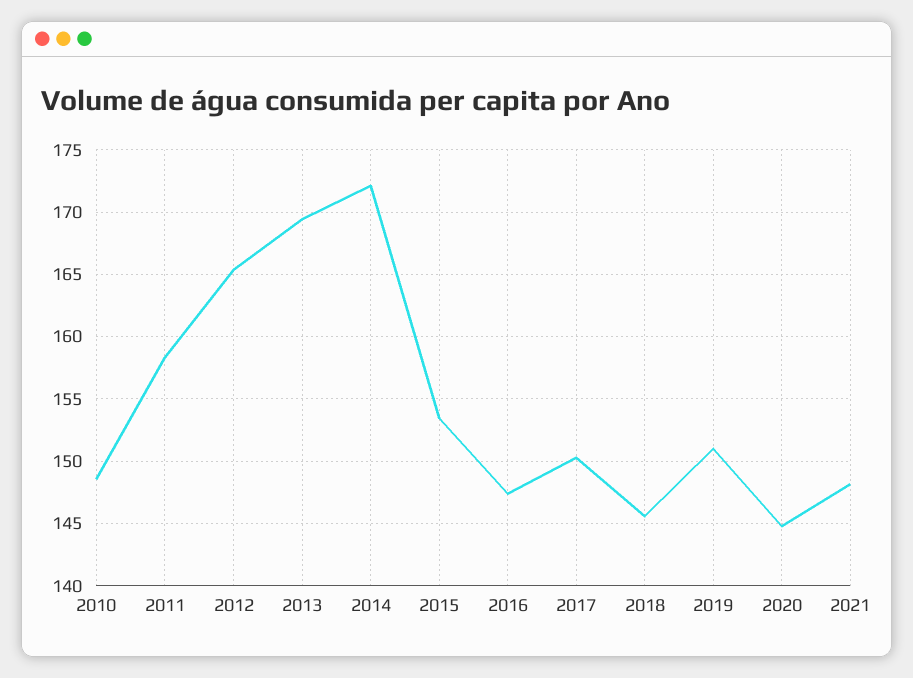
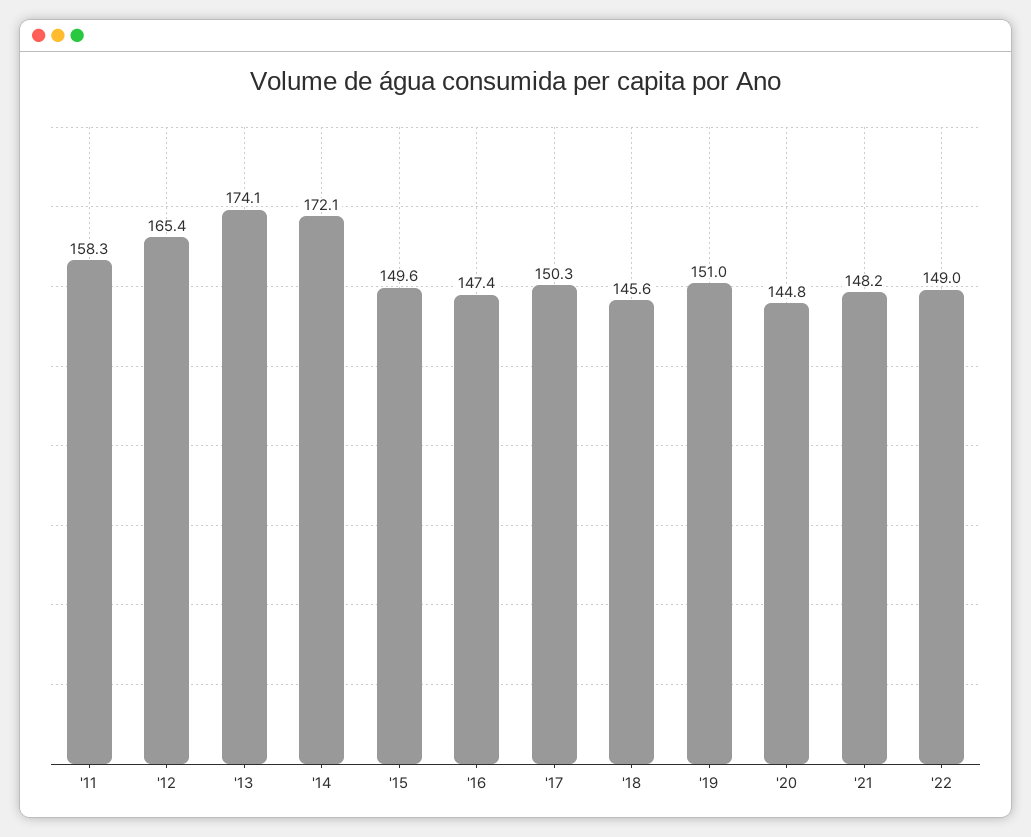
2010: 148.5 -> none
2013: 169.5 -> 174.1
2015: 153.5 -> 149.6
'22: none -> 149

